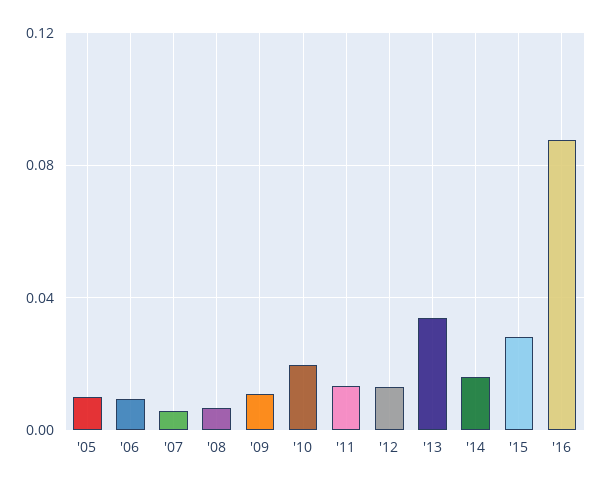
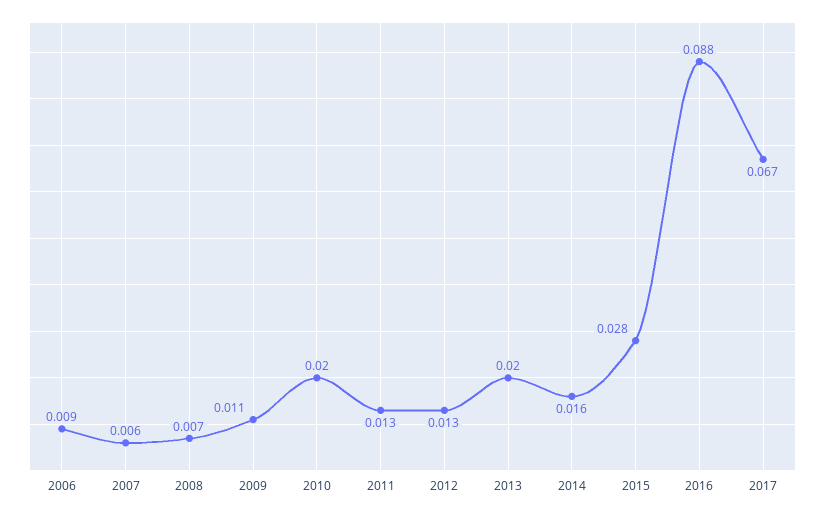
'05: 0.01 -> none
'13: 0.035 -> 0.02
2017: none -> 0.067

